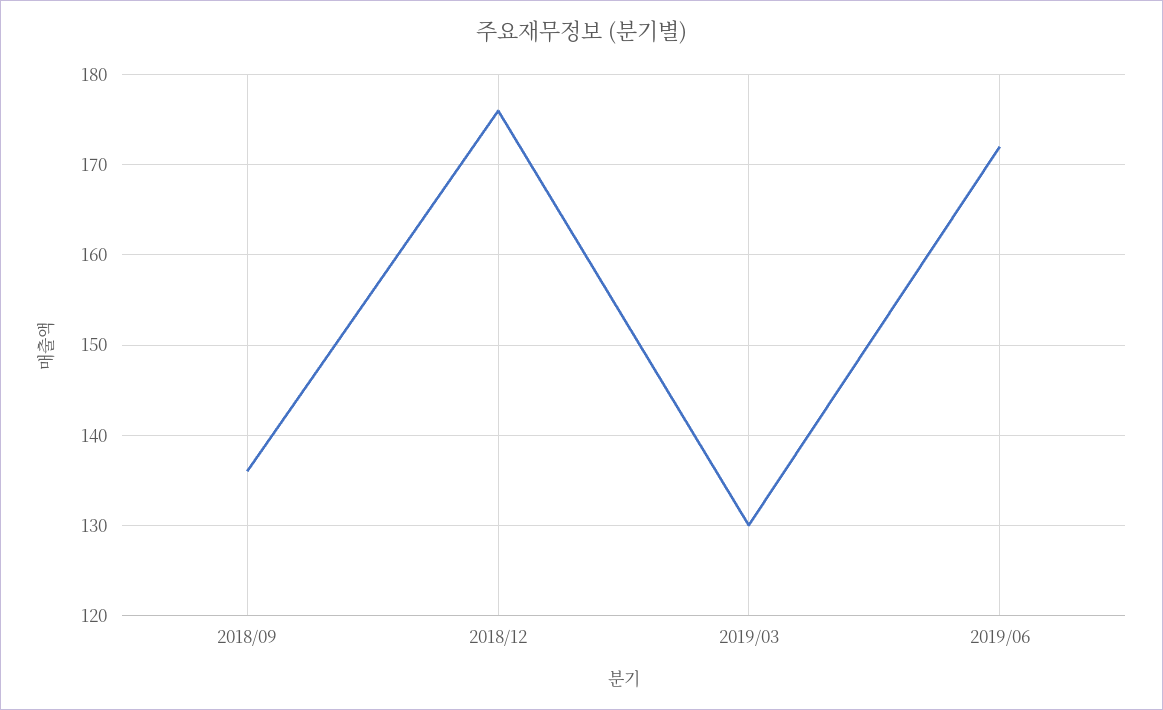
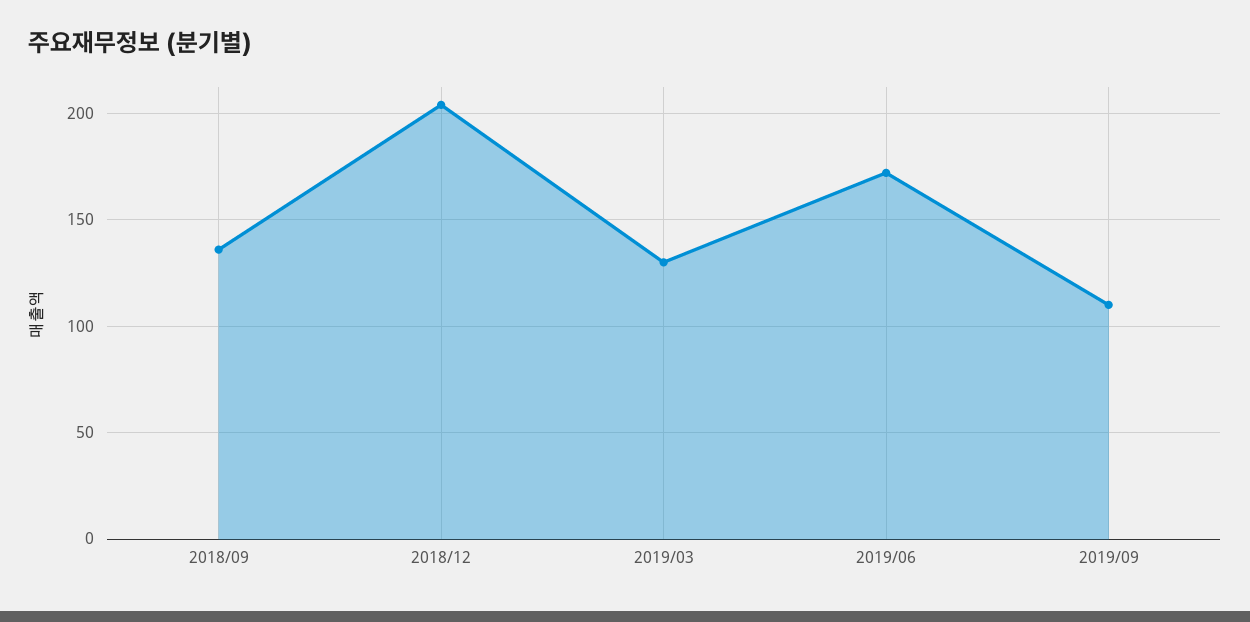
2018/12: 176 -> 205
2019/09: none -> 110

